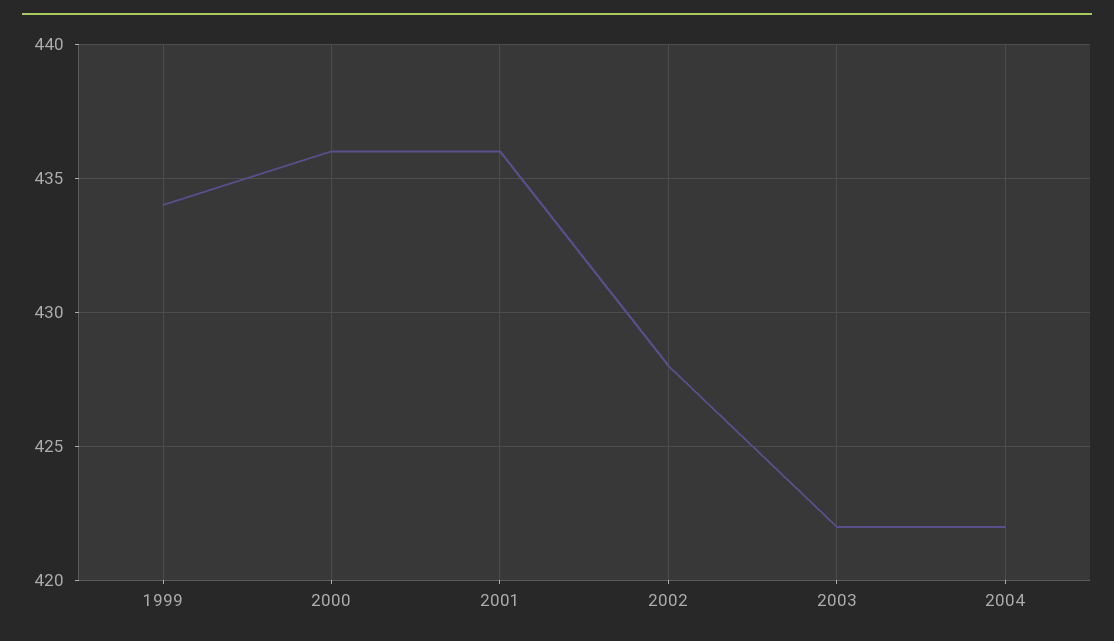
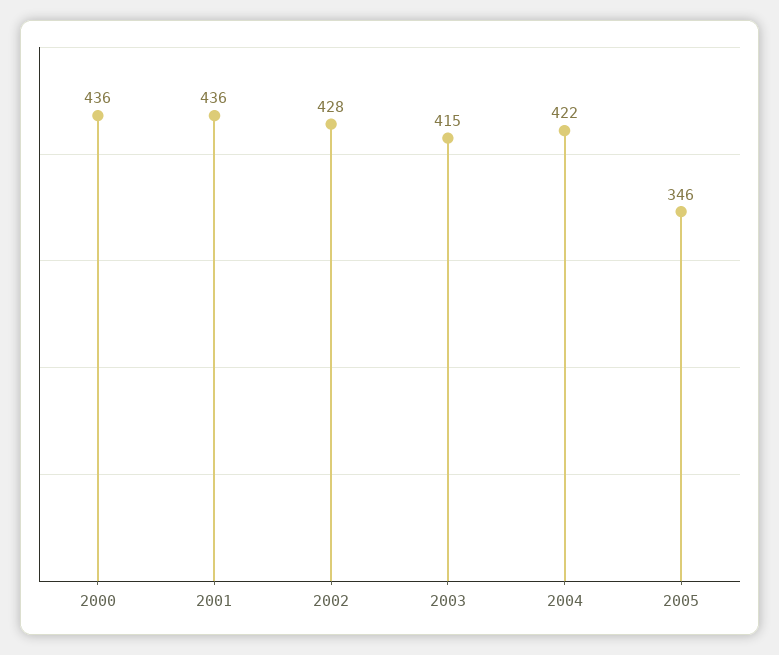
1999: 434 -> none
2003: 422 -> 415
2005: none -> 346

